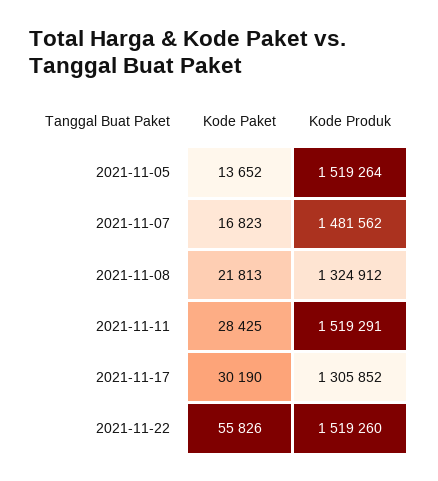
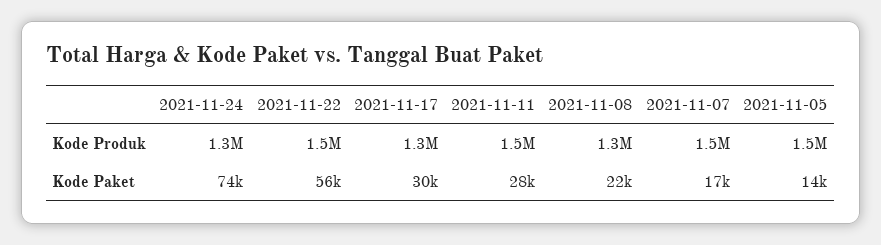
Kode Produk, 2021-11-24: none -> 1300000
Kode Paket, 2021-11-24: none -> 74000

